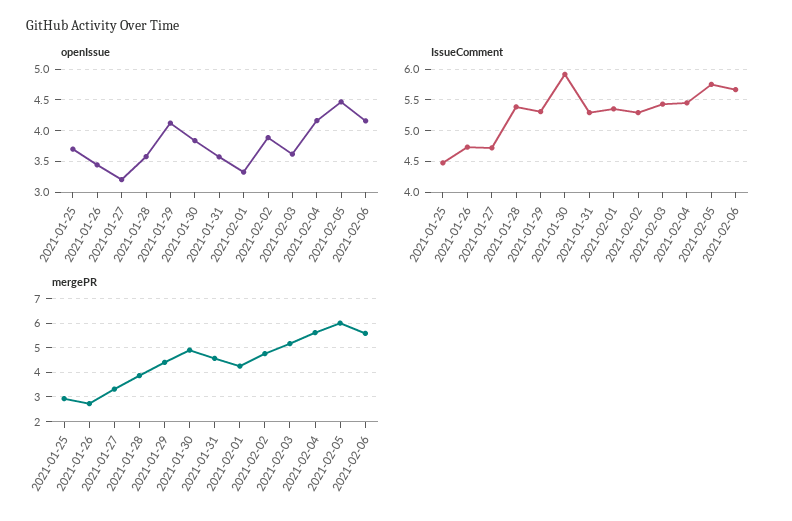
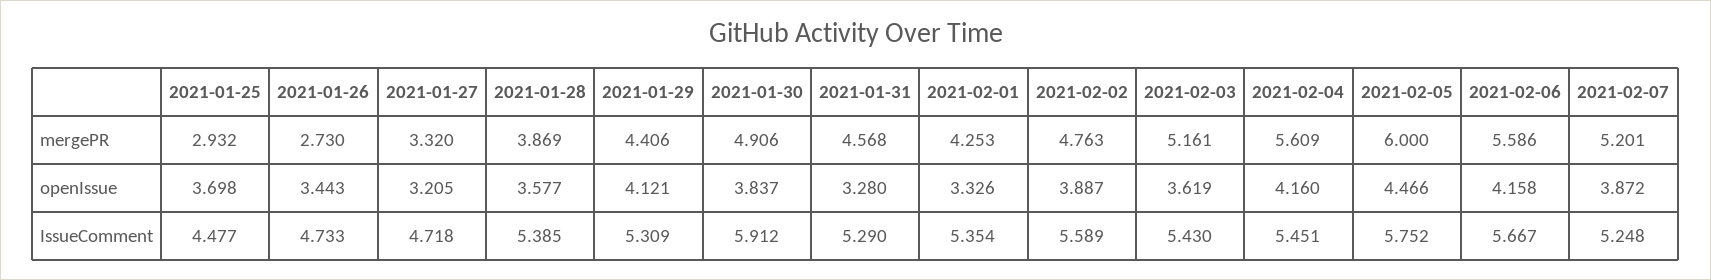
openIssue, 2021-01-31: 3.6 -> 3.28
IssueComment, 2021-02-02: 5.3 -> 5.589
mergePR, 2021-02-07: none -> 5.201
openIssue, 2021-02-07: none -> 3.872
IssueComment, 2021-02-07: none -> 5.248

